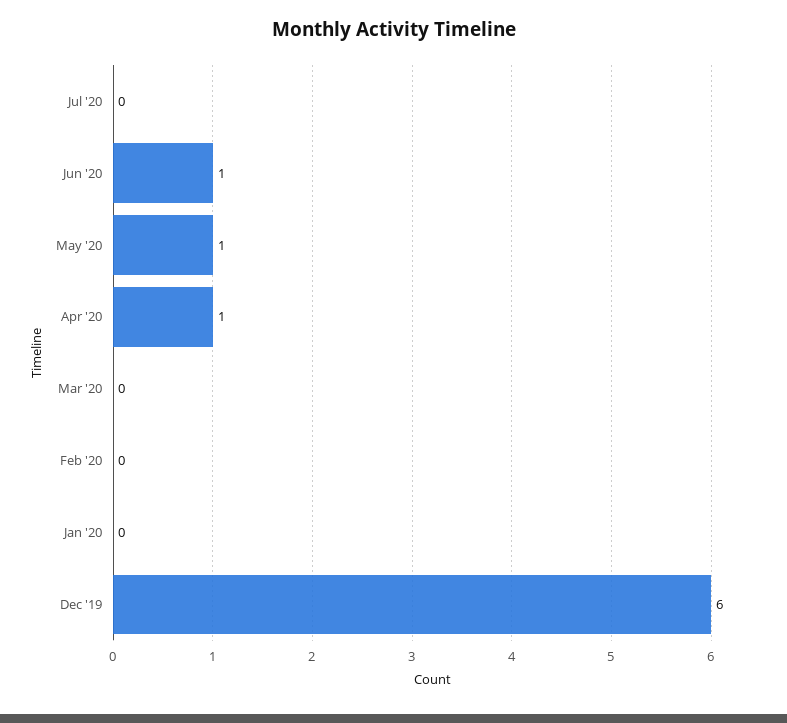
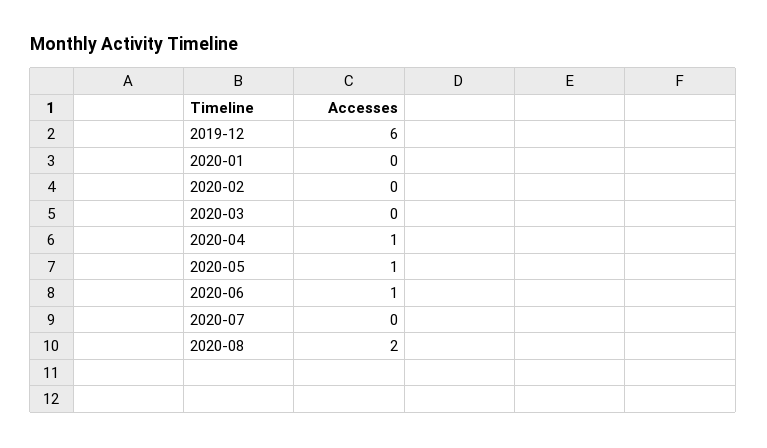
2020-08: none -> 2

